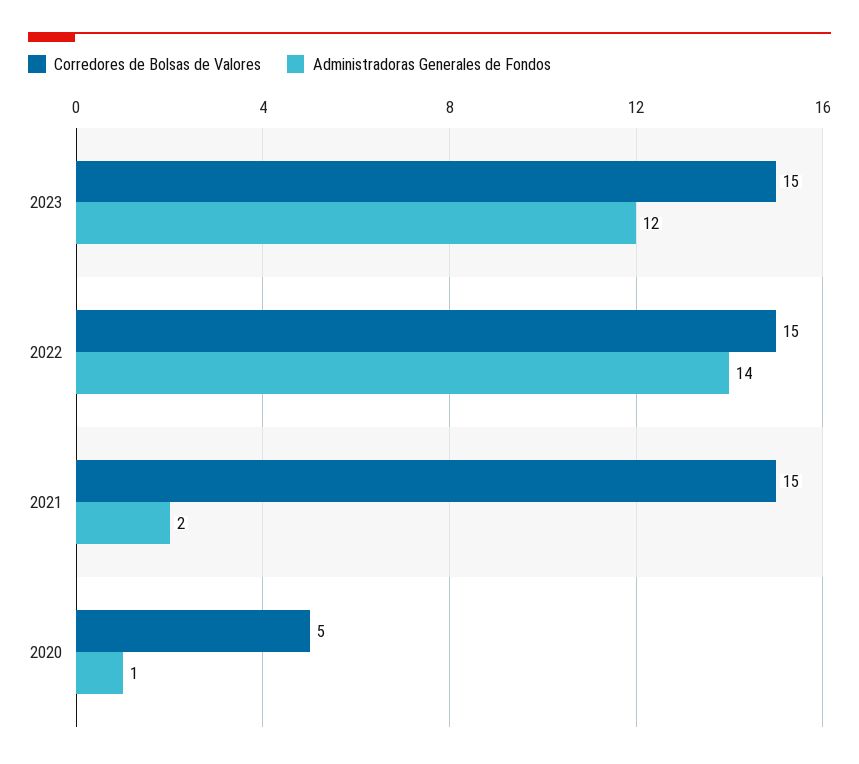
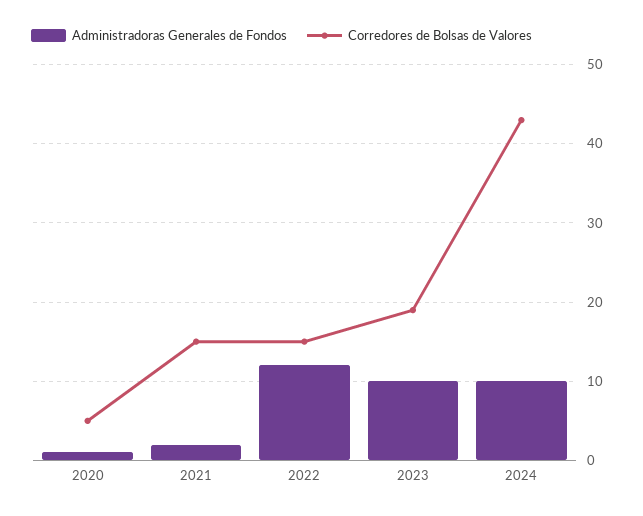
Corredores de Bolsas de Valores, 2023: 15 -> 19
Administradoras Generales de Fondos, 2023: 12 -> 10
Administradoras Generales de Fondos, 2022: 14 -> 12
Administradoras Generales de Fondos, 2024: none -> 10
Corredores de Bolsas de Valores, 2024: none -> 43

